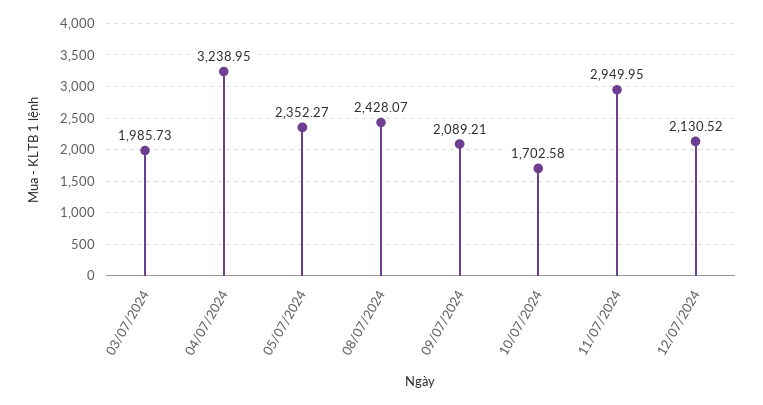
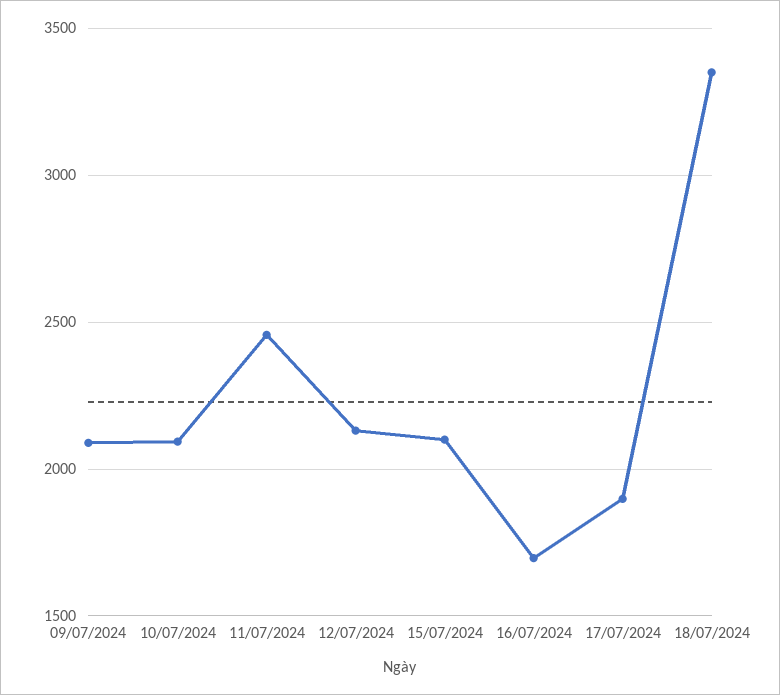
03/07/2024: 1985.73 -> none
04/07/2024: 3238.95 -> none
05/07/2024: 2352.27 -> none
08/07/2024: 2428.07 -> none
10/07/2024: 1702.58 -> 2100
11/07/2024: 2949.95 -> 2450
15/07/2024: none -> 2100
16/07/2024: none -> 1700
17/07/2024: none -> 1900
18/07/2024: none -> 3350

